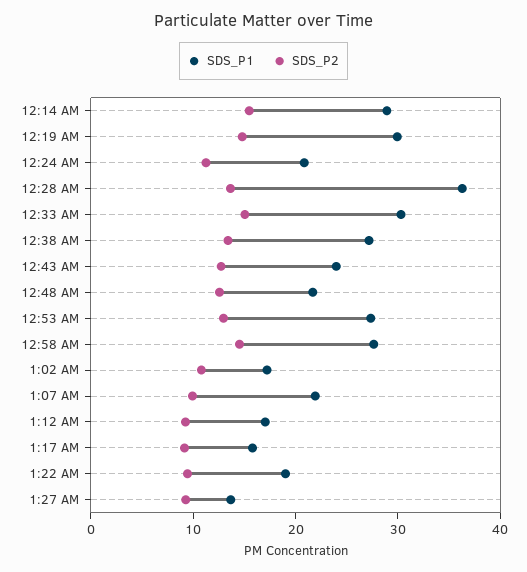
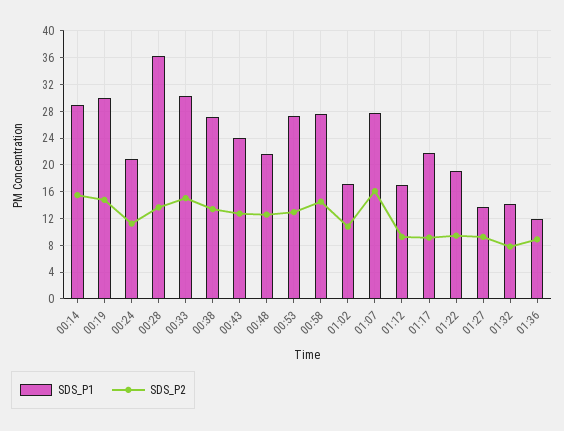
SDS_P1, 1:07 AM: 22 -> 28
SDS_P2, 1:07 AM: 10 -> 16
SDS_P1, 1:17 AM: 16 -> 22
SDS_P1, 01:32: none -> 14
SDS_P2, 01:32: none -> 8
SDS_P1, 01:36: none -> 12
SDS_P2, 01:36: none -> 9

